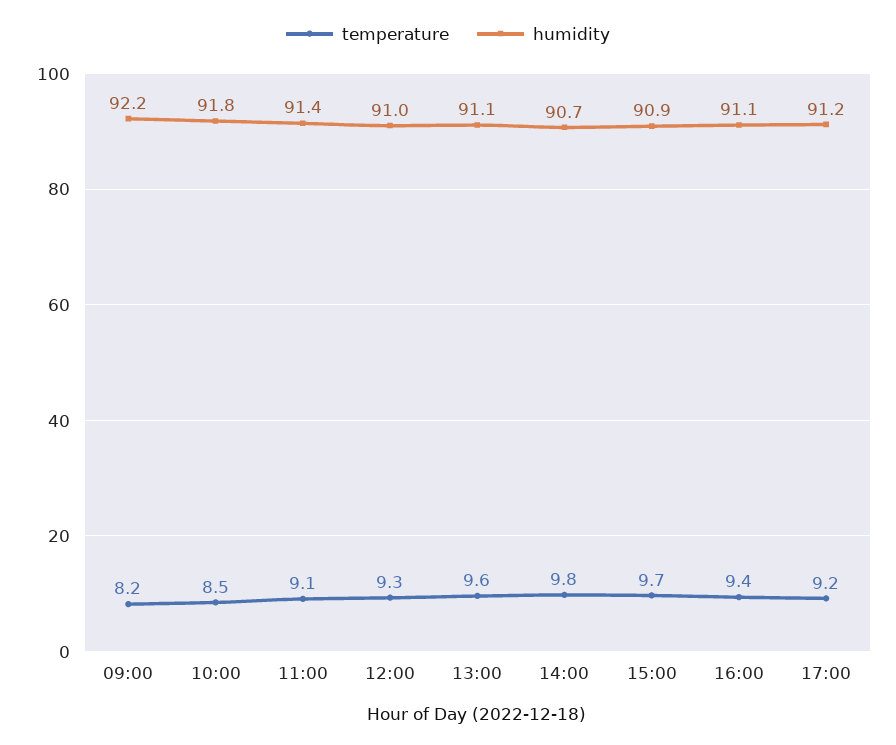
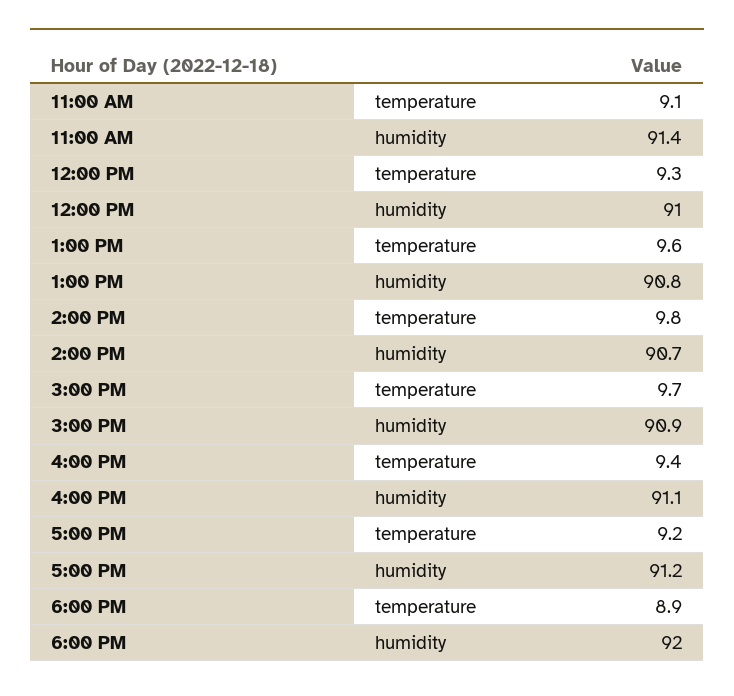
temperature, 09:00: 8.2 -> none
humidity, 09:00: 92.2 -> none
temperature, 10:00: 8.5 -> none
humidity, 10:00: 91.8 -> none
humidity, 13:00: 91.1 -> 90.8
temperature, 6:00 PM: none -> 8.9
humidity, 6:00 PM: none -> 92

